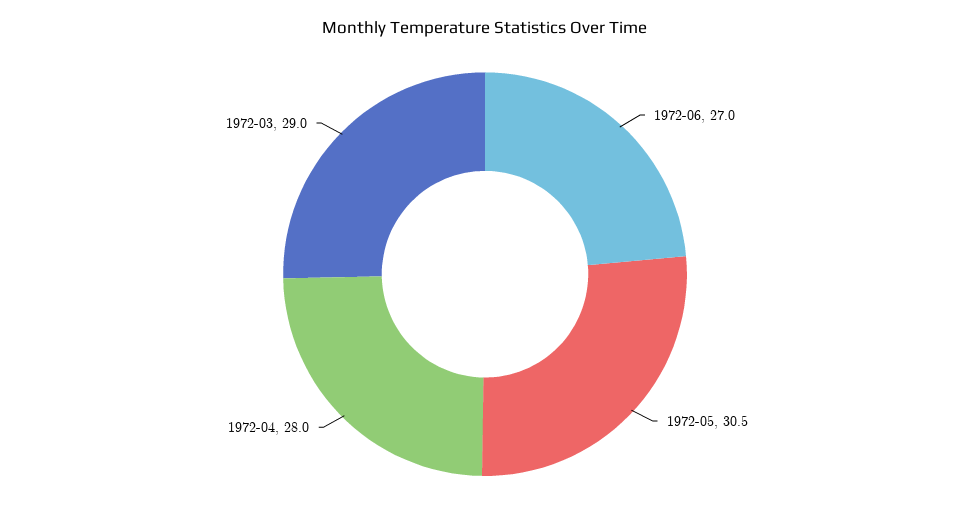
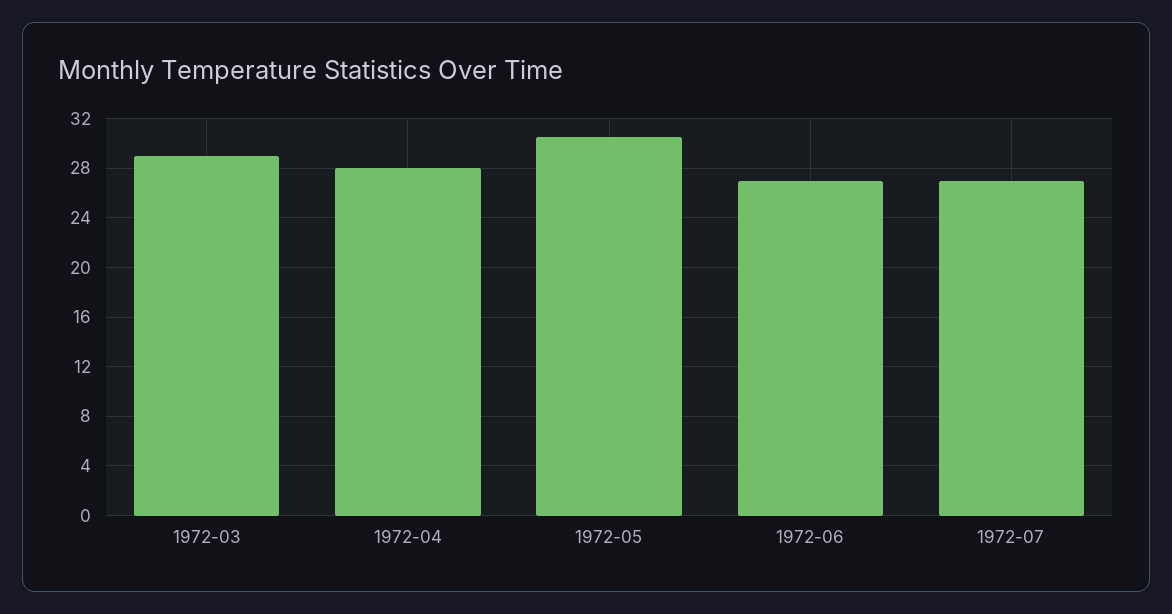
1972-07: none -> 27

